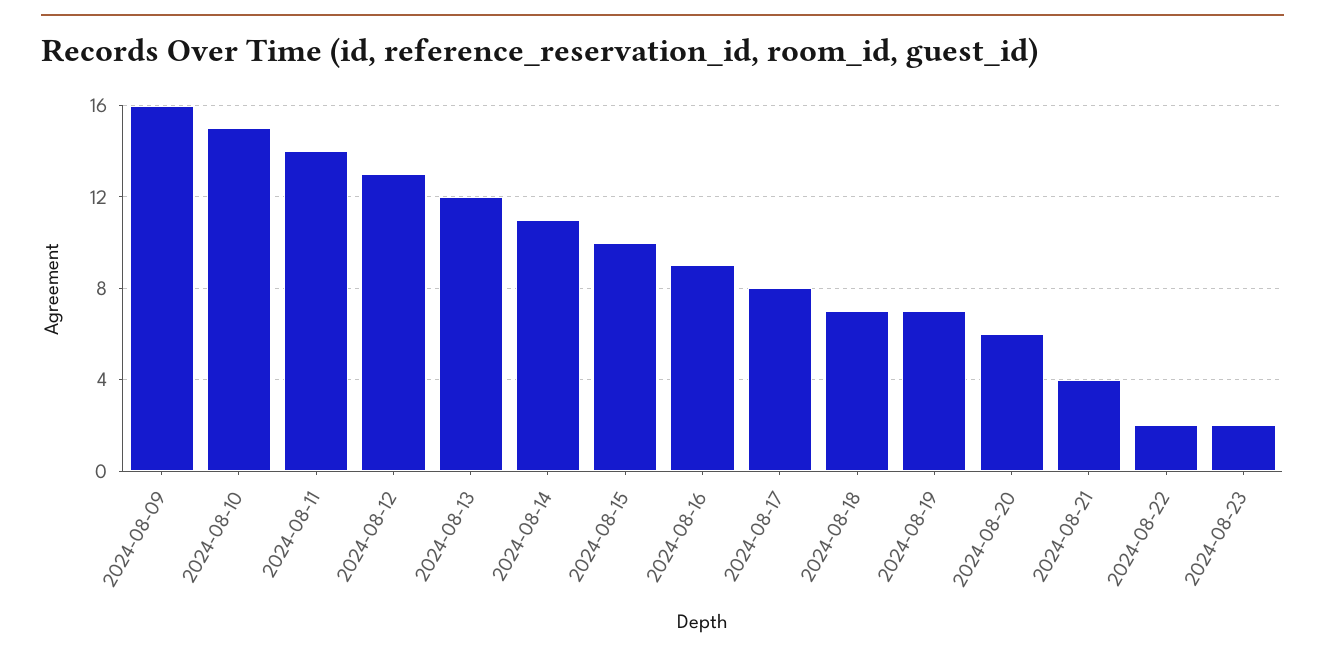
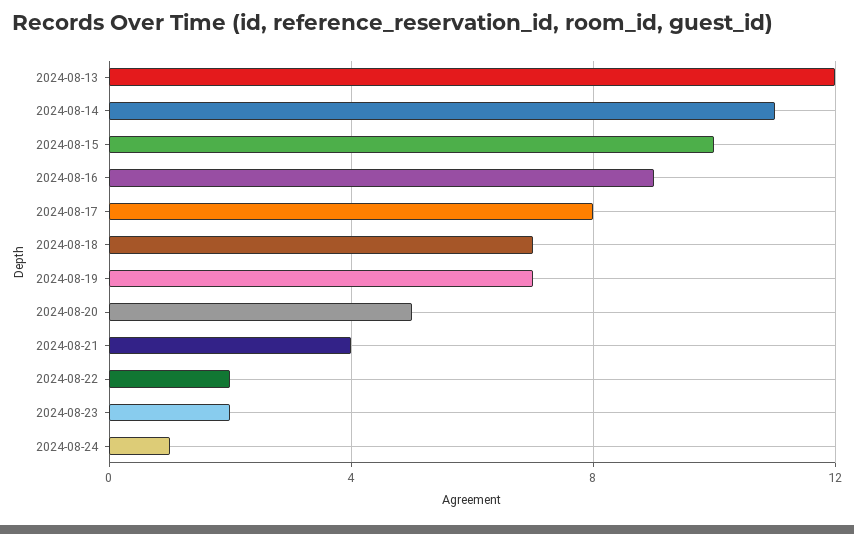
2024-08-09: 16 -> none
2024-08-10: 15 -> none
2024-08-11: 14 -> none
2024-08-12: 13 -> none
2024-08-20: 6 -> 5
2024-08-24: none -> 1

